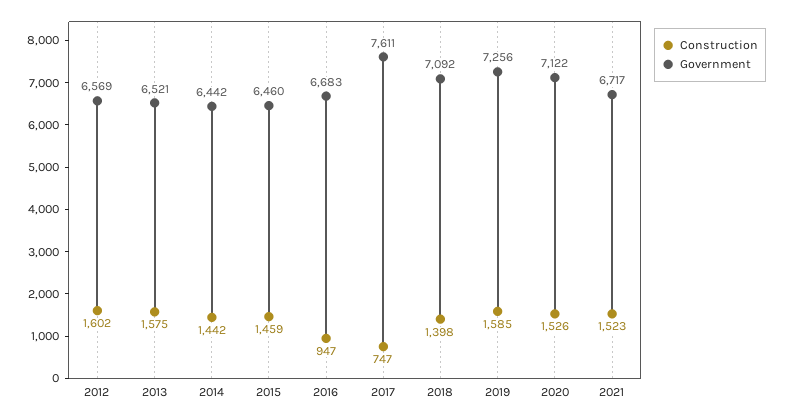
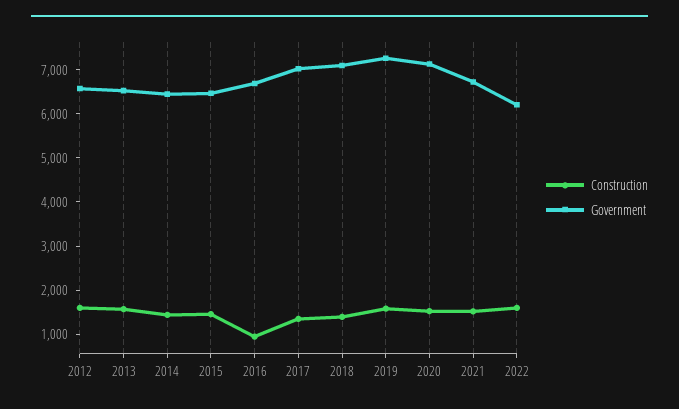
Construction, 2017: 747 -> 1400
Government, 2017: 7611 -> 7000
Construction, 2022: none -> 1600
Government, 2022: none -> 6200

